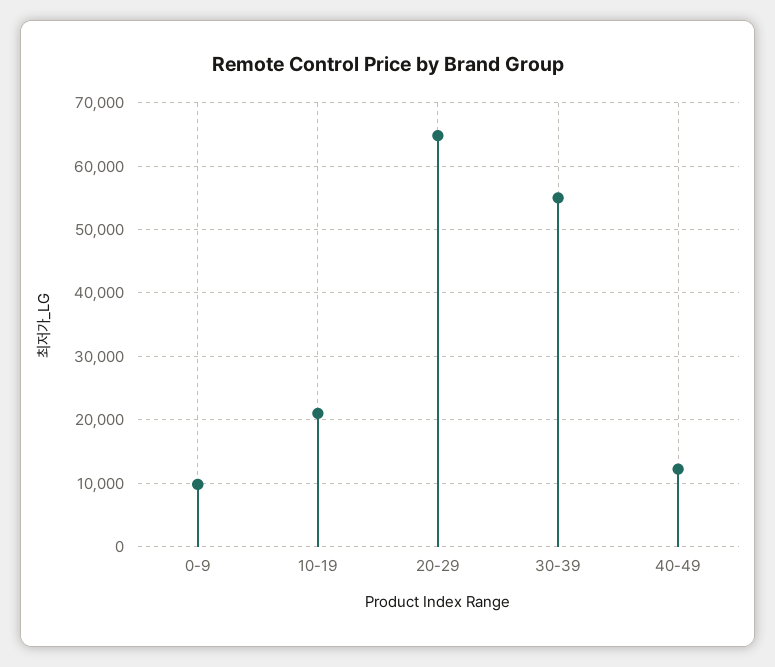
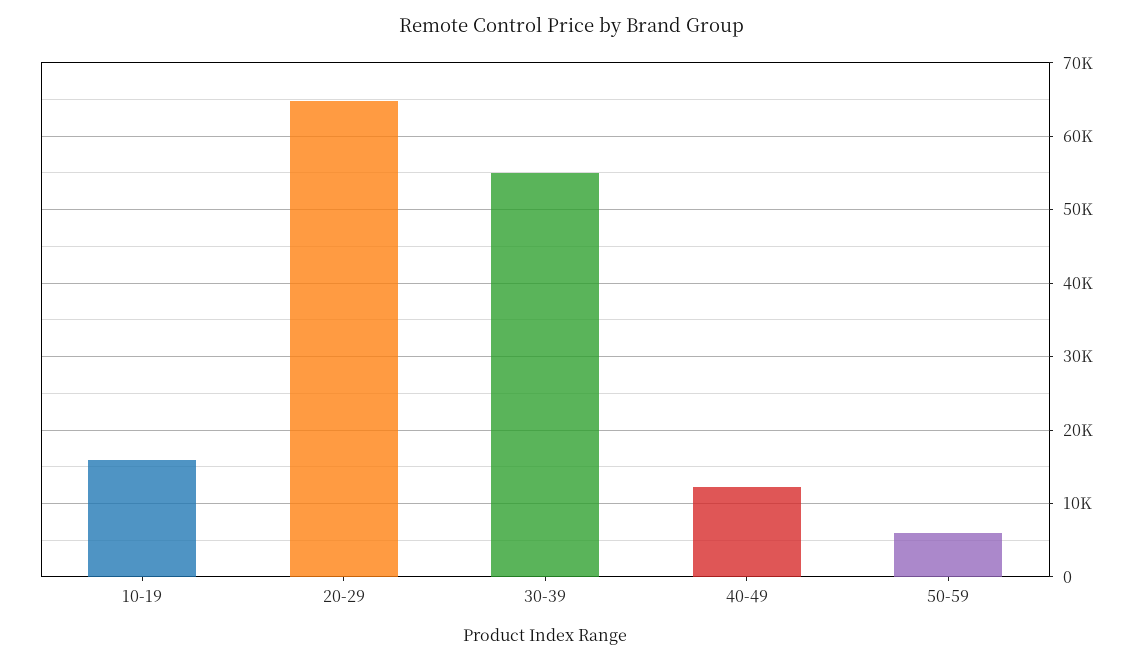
0-9: 10000 -> none
10-19: 21000 -> 16000
50-59: none -> 6000

